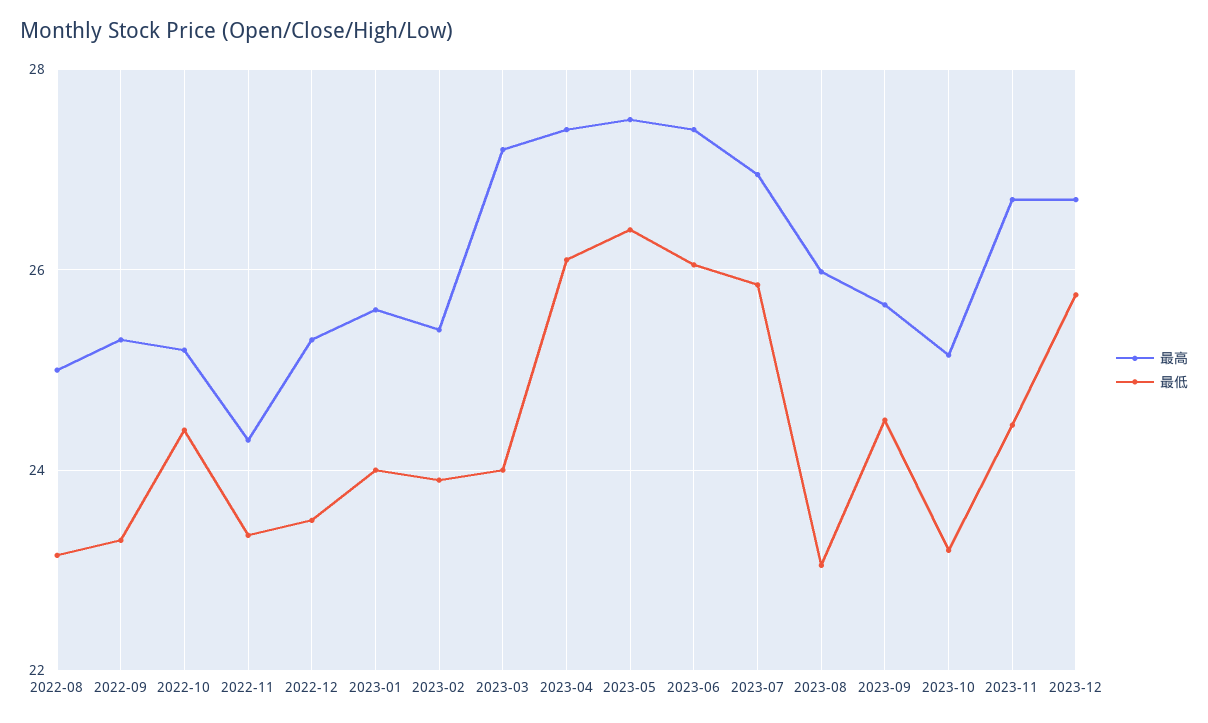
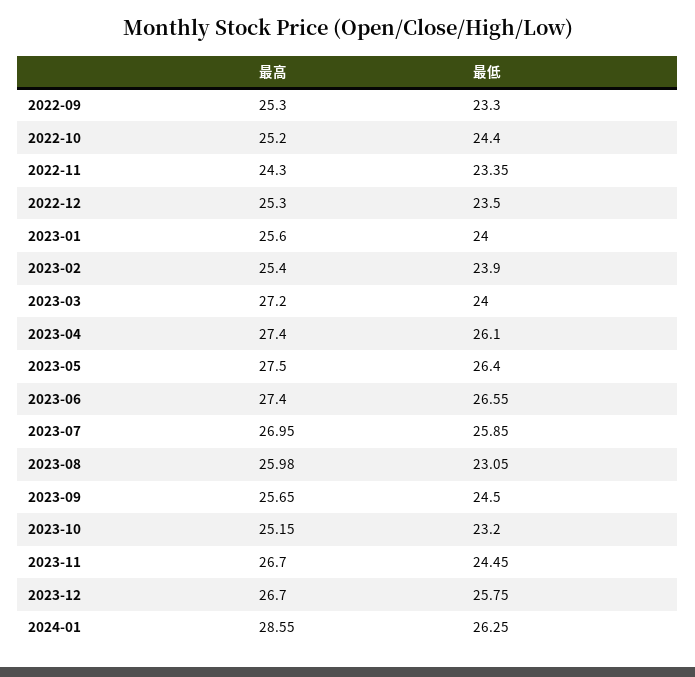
最高, 2022-08: 25 -> none
最低, 2022-08: 23.2 -> none
最低, 2023-06: 26 -> 26.55
最高, 2024-01: none -> 28.55
最低, 2024-01: none -> 26.25

